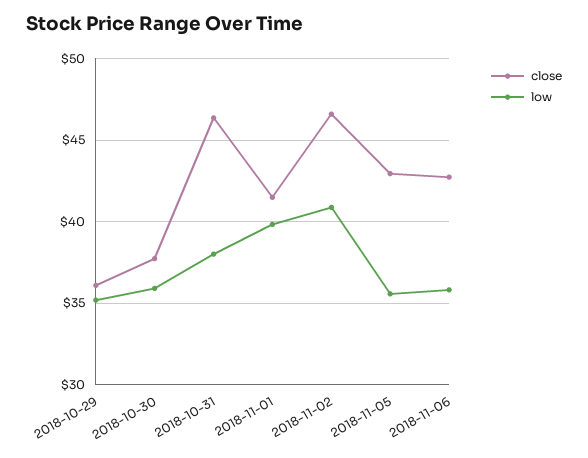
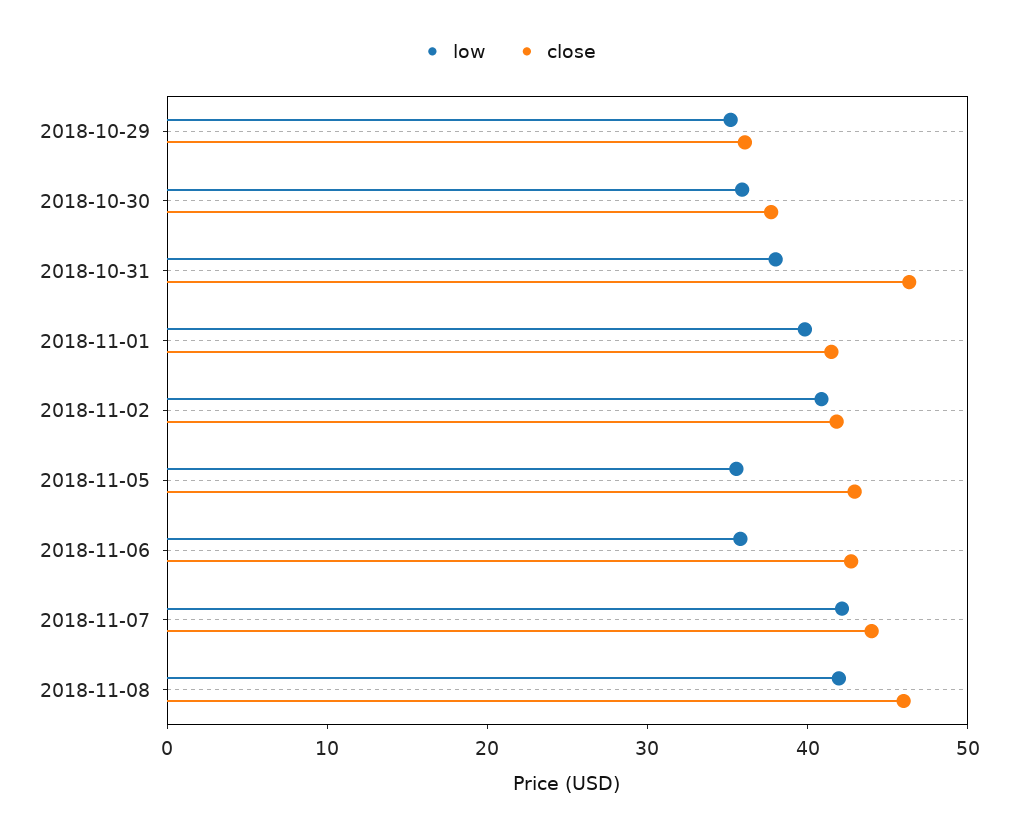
close, 2018-11-02: 46.5 -> 42
low, 2018-11-07: none -> 42
close, 2018-11-07: none -> 44
low, 2018-11-08: none -> 42
close, 2018-11-08: none -> 46

